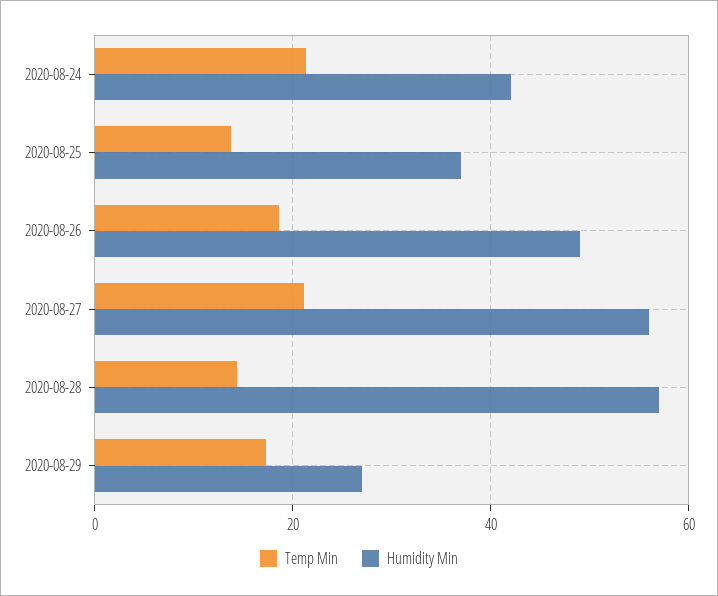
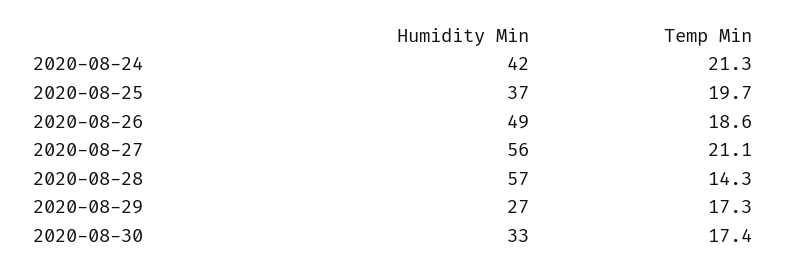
Temp Min, 2020-08-25: 14 -> 19.7
Humidity Min, 2020-08-30: none -> 33
Temp Min, 2020-08-30: none -> 17.4

